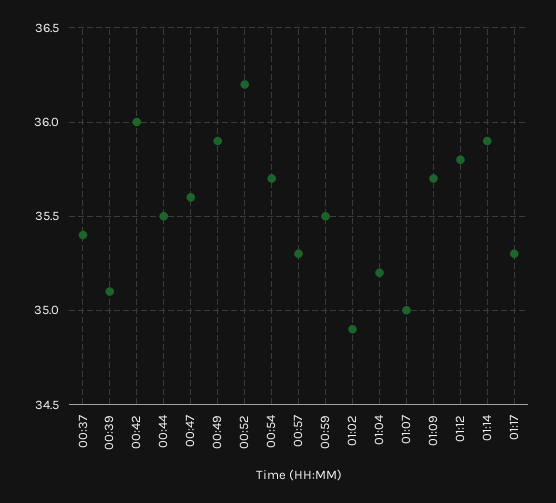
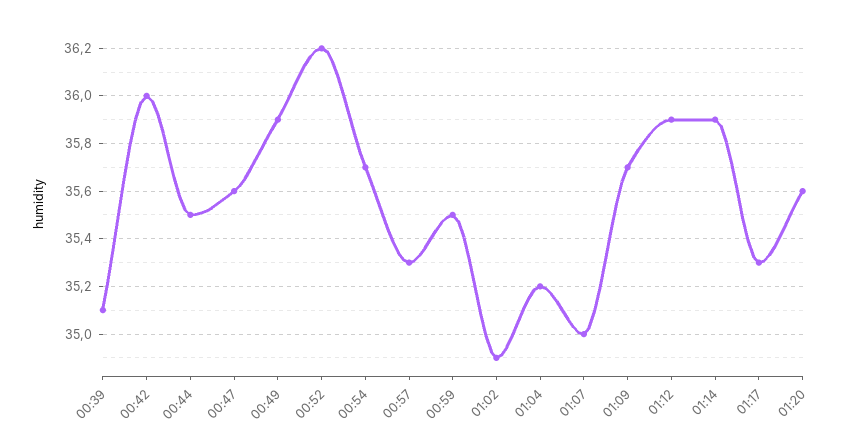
00:37: 35.4 -> none
01:12: 35.8 -> 35.9
01:20: none -> 35.6

